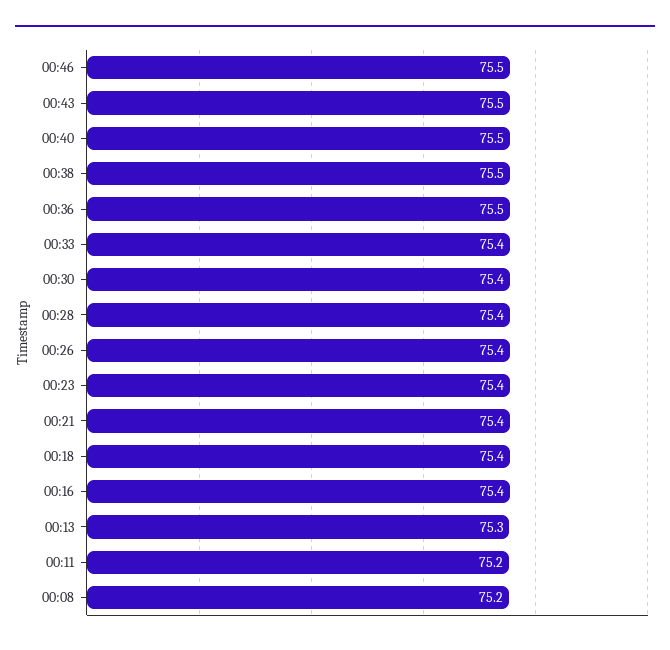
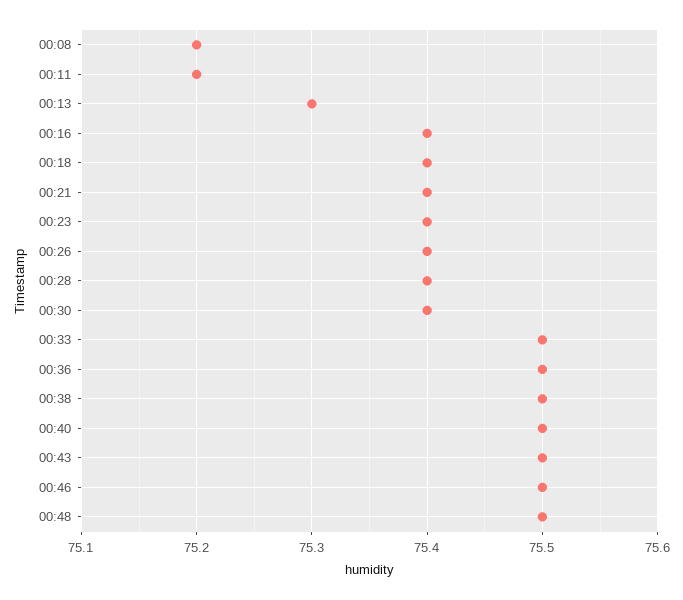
00:33: 75.4 -> 75.5
00:48: none -> 75.5

